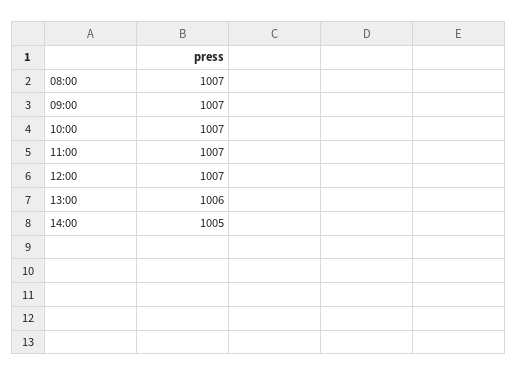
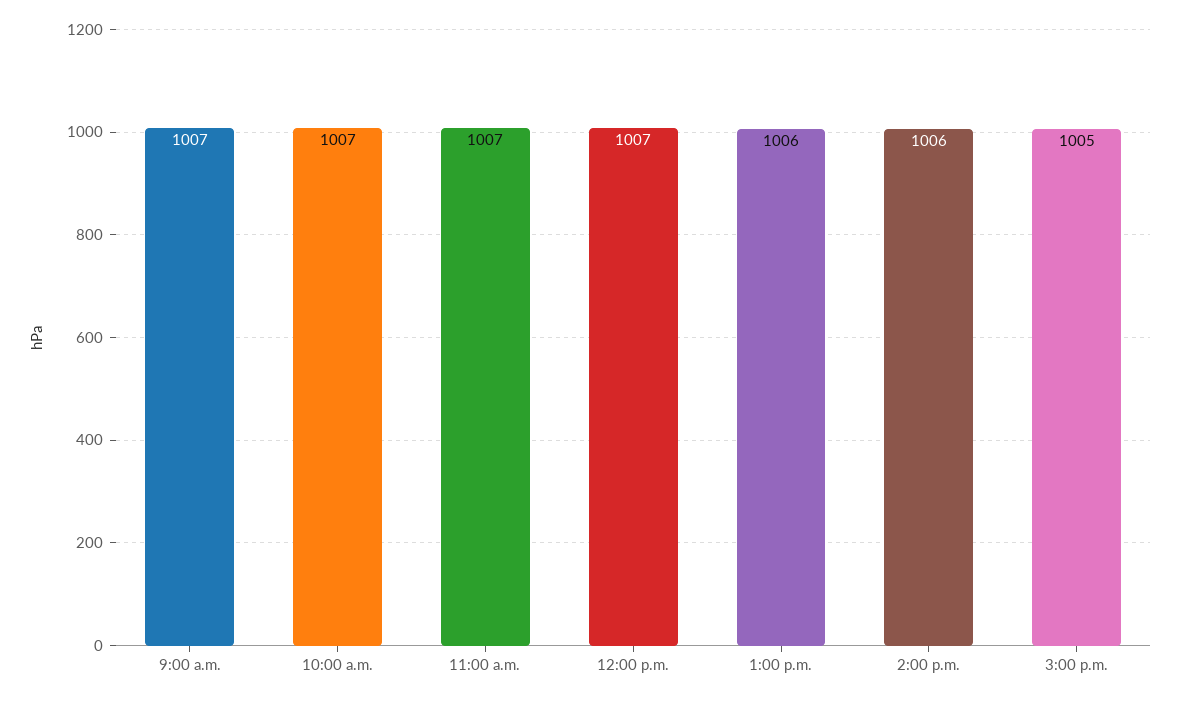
08:00: 1007 -> none
14:00: 1005 -> 1006
3:00 p.m.: none -> 1005

